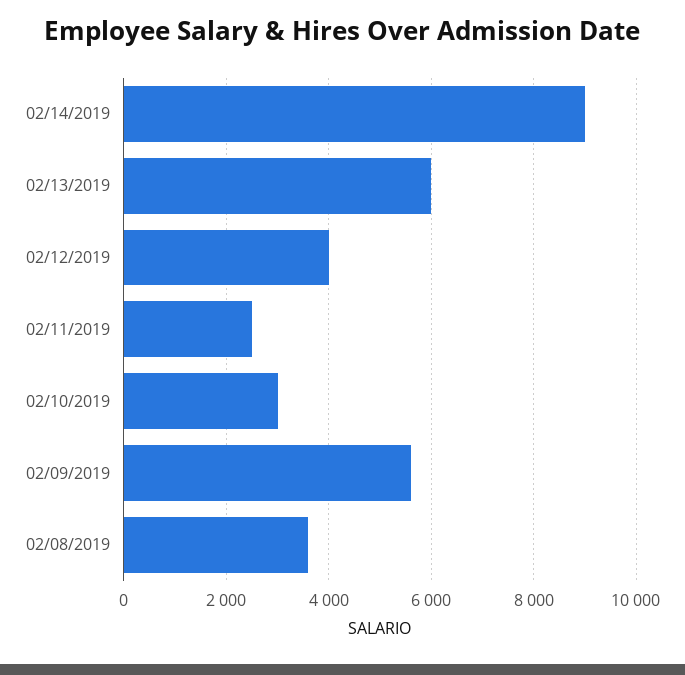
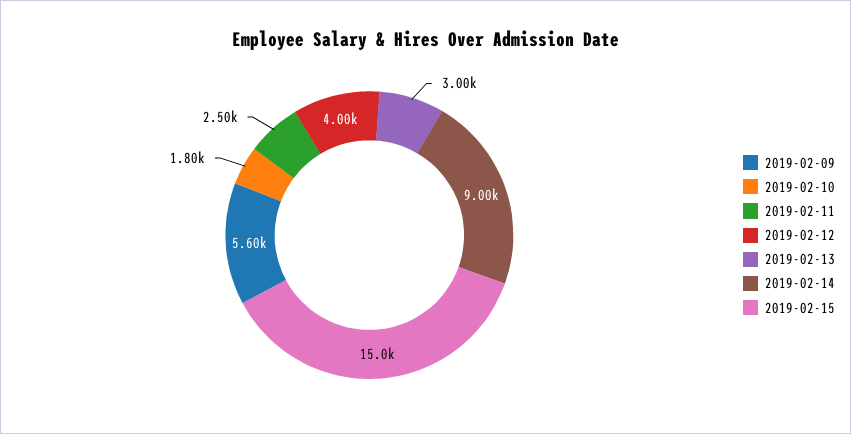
02/13/2019: 6000 -> 3000
02/10/2019: 3000 -> 1800
02/08/2019: 3600 -> none
2019-02-15: none -> 15000

